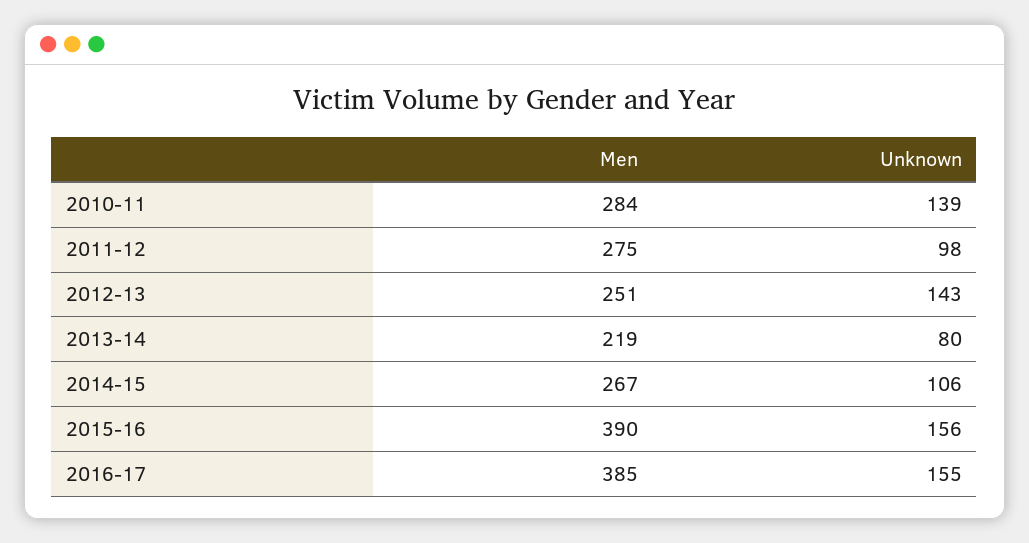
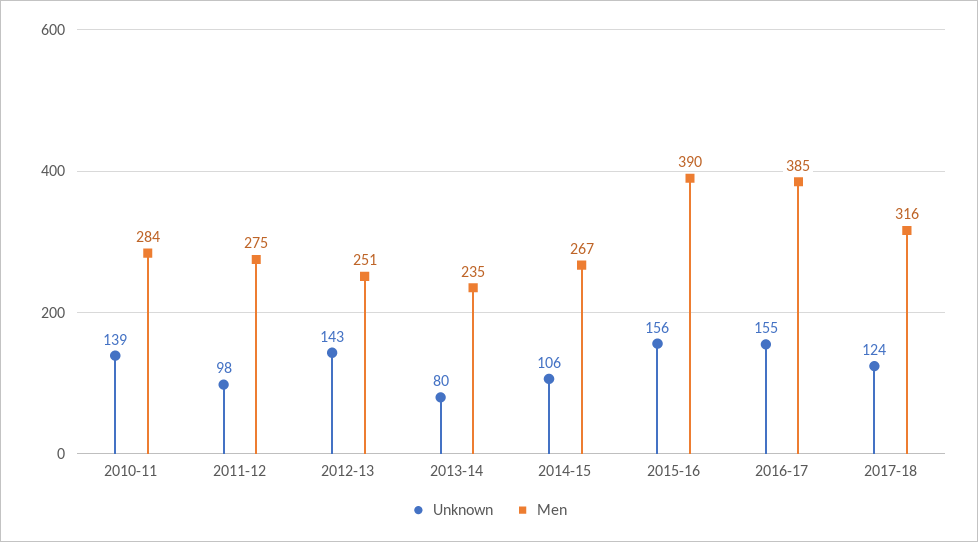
Men, 2013-14: 219 -> 235
Unknown, 2017-18: none -> 124
Men, 2017-18: none -> 316

